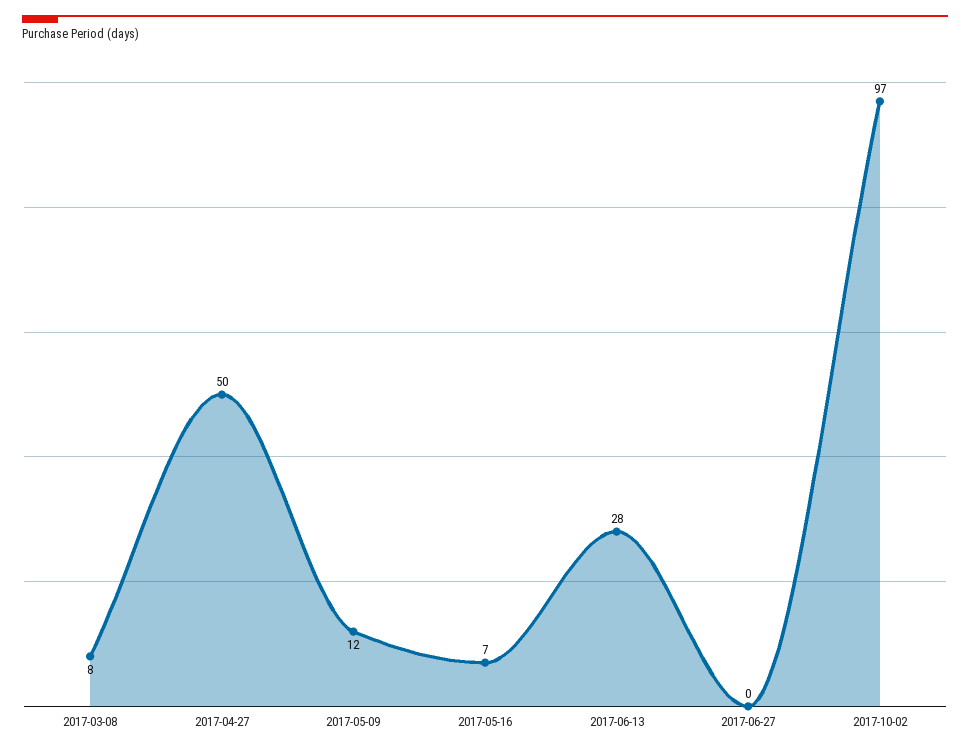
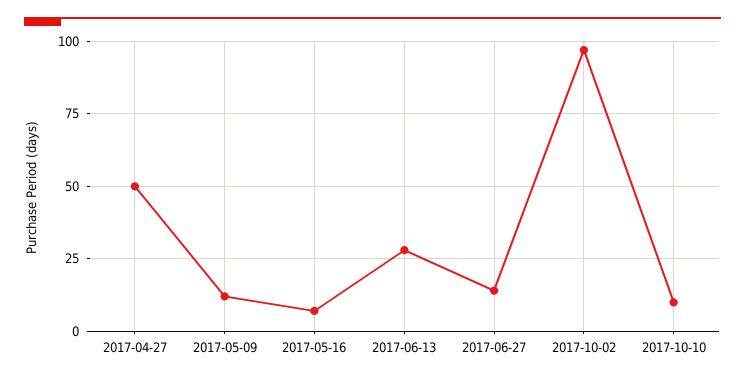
2017-03-08: 8 -> none
2017-06-27: 0 -> 15
2017-10-10: none -> 10

